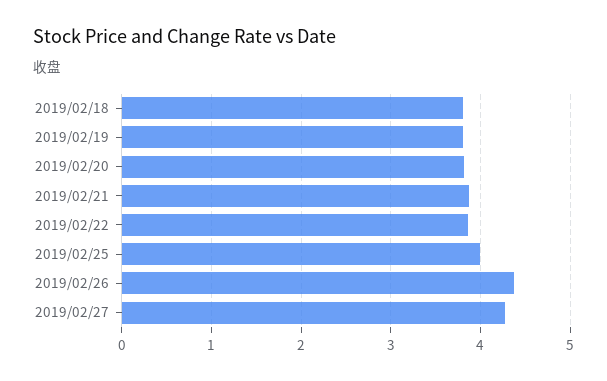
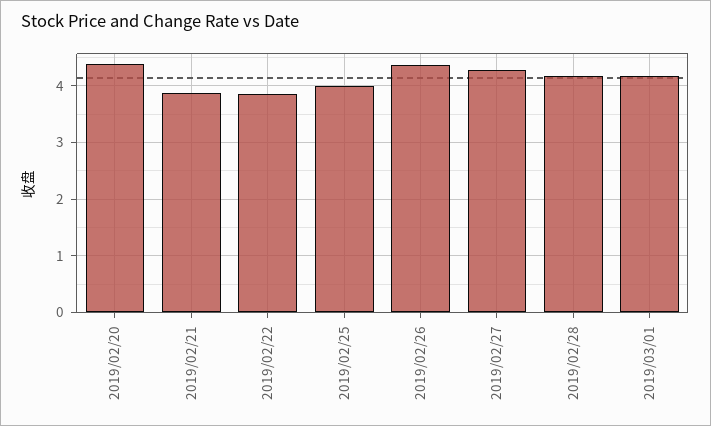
2019/02/18: 3.8 -> none
2019/02/19: 3.8 -> none
2019/02/20: 3.8 -> 4.4
2019/02/28: none -> 4.2
2019/03/01: none -> 4.2

